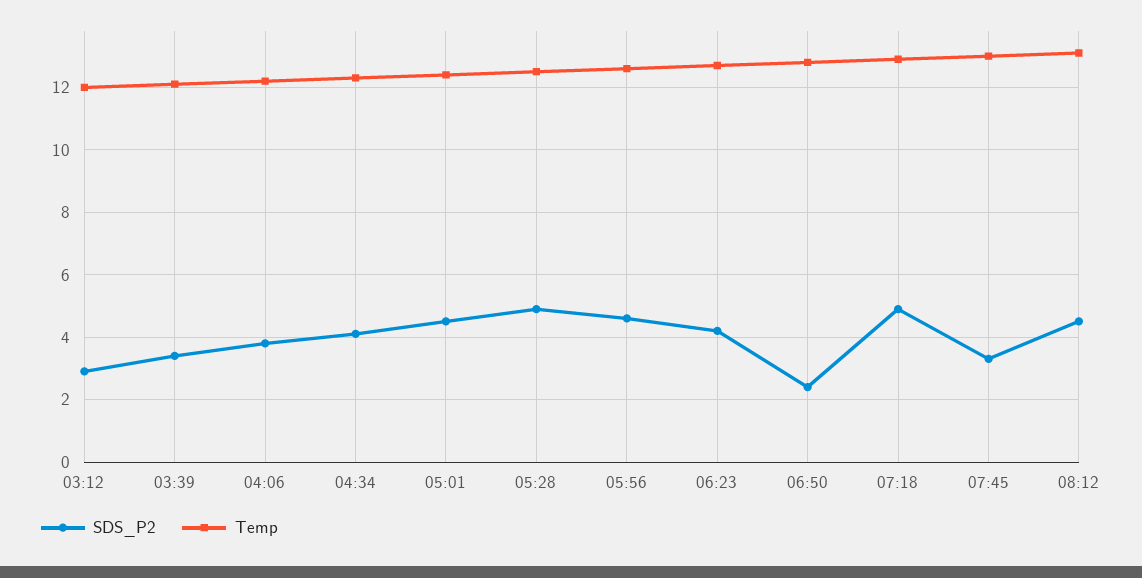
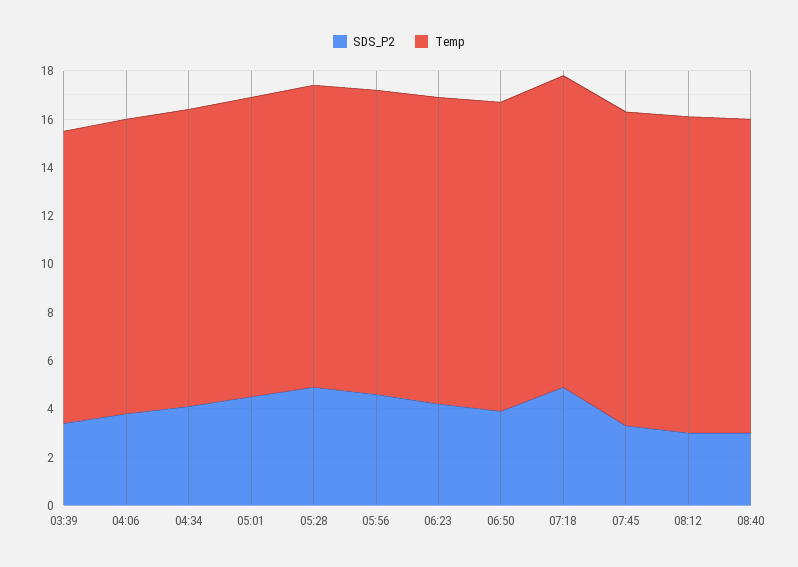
SDS_P2, 03:12: 3 -> none
Temp, 03:12: 12 -> none
SDS_P2, 06:50: 2.5 -> 4
SDS_P2, 08:12: 4.5 -> 3
SDS_P2, 08:40: none -> 3
Temp, 08:40: none -> 13

